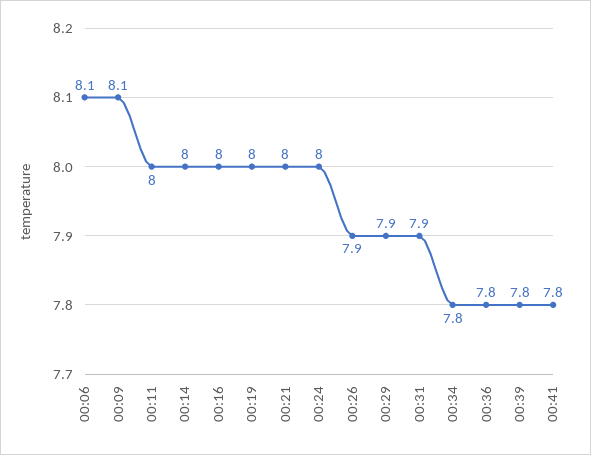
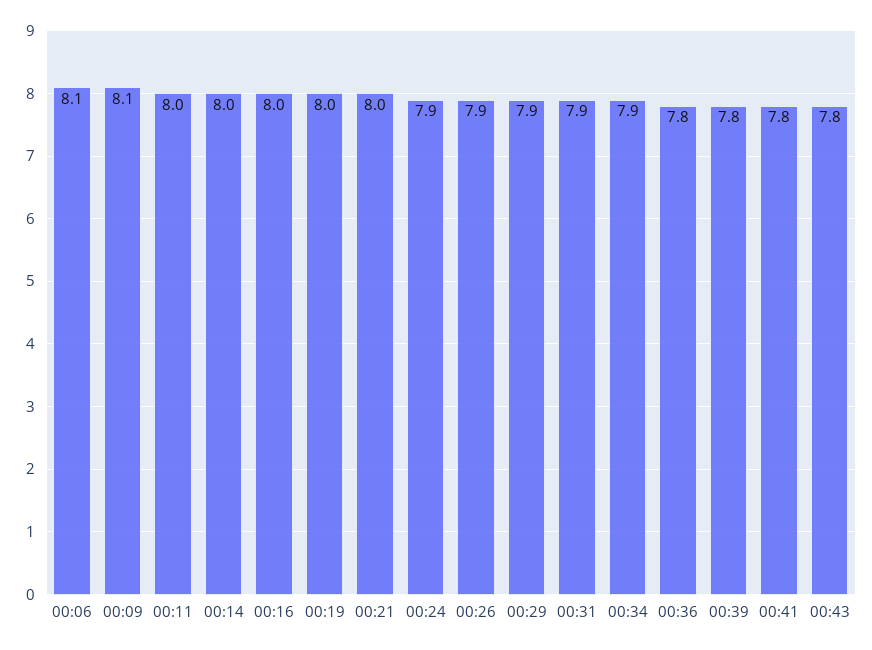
00:24: 8 -> 7.9
00:34: 7.8 -> 7.9
00:43: none -> 7.8

